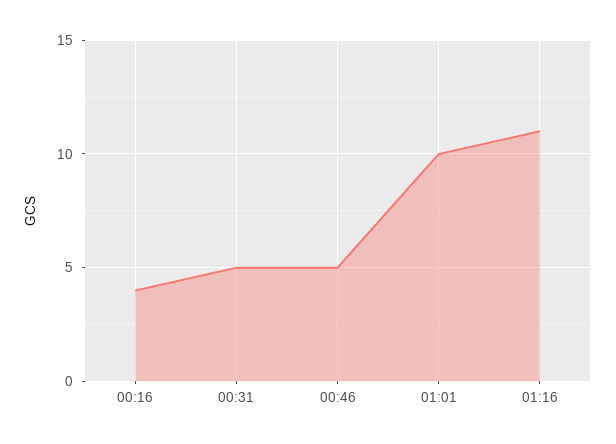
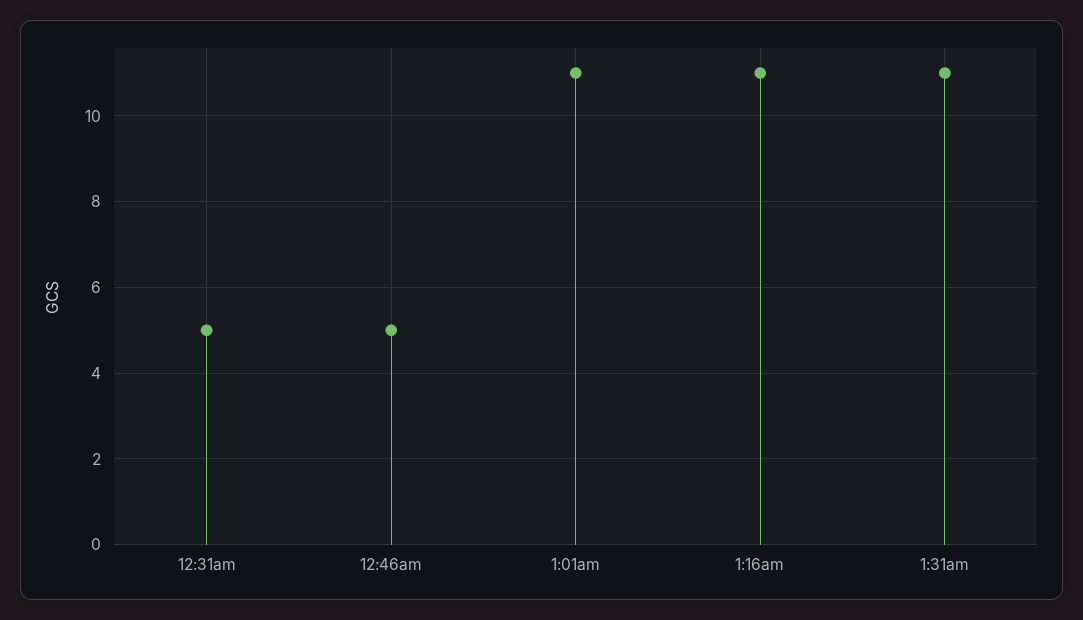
00:16: 4 -> none
01:01: 10 -> 11
1:31am: none -> 11

